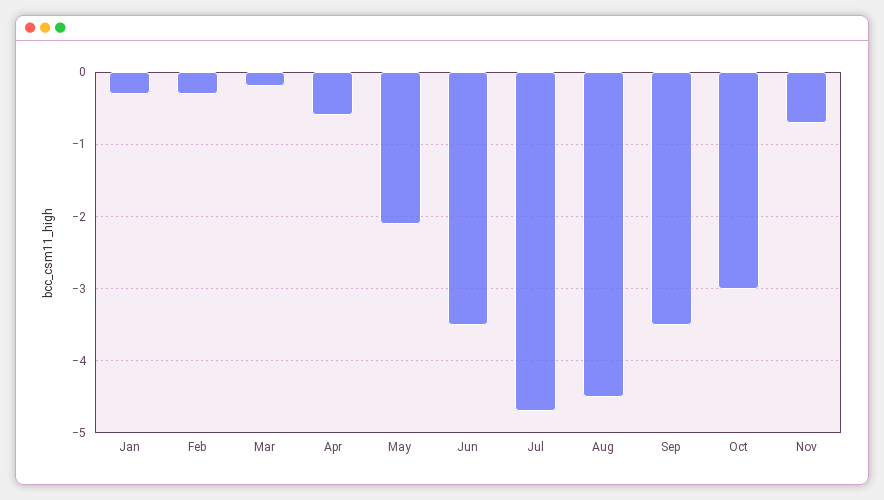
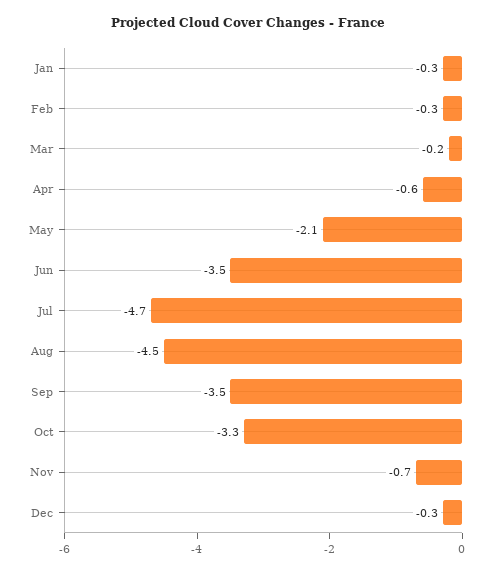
Oct: -3 -> -3.3
Dec: none -> -0.3

